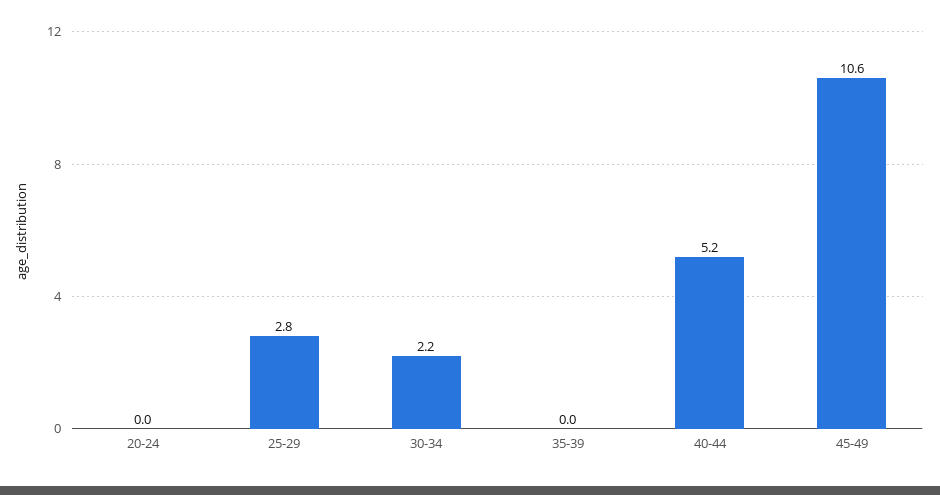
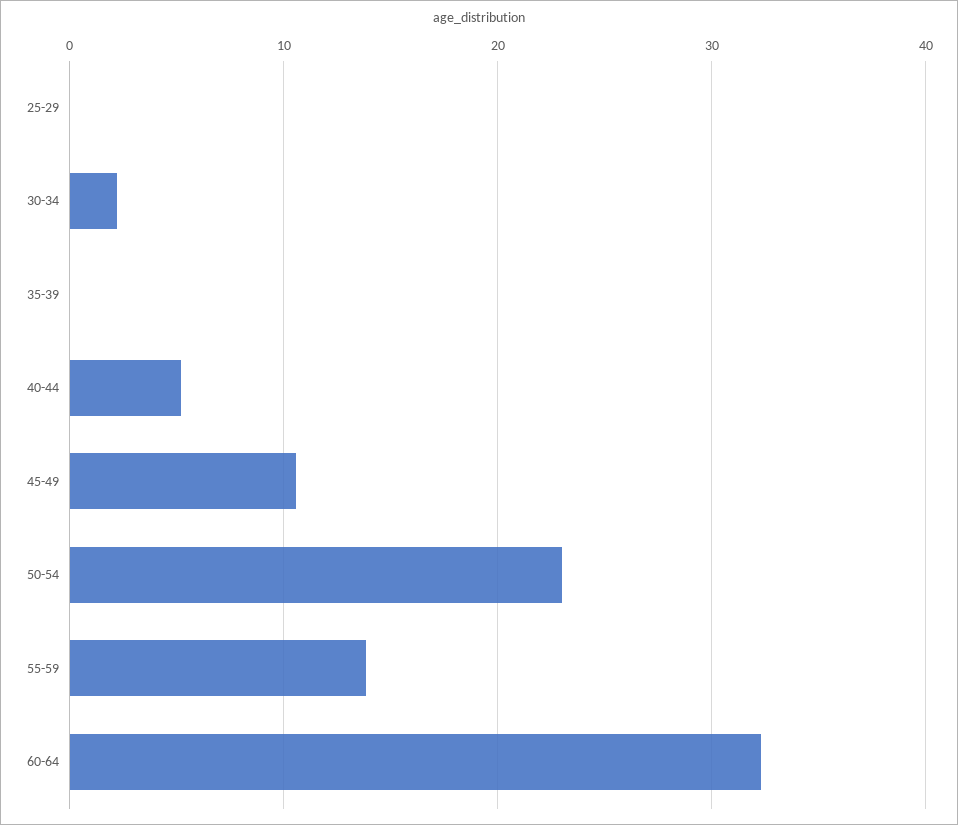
20-24: 0 -> none
25-29: 2.8 -> 0
50-54: none -> 23
55-59: none -> 14
60-64: none -> 32

